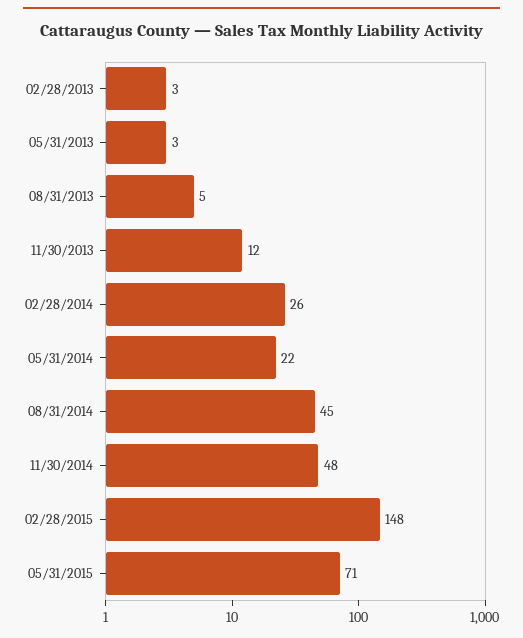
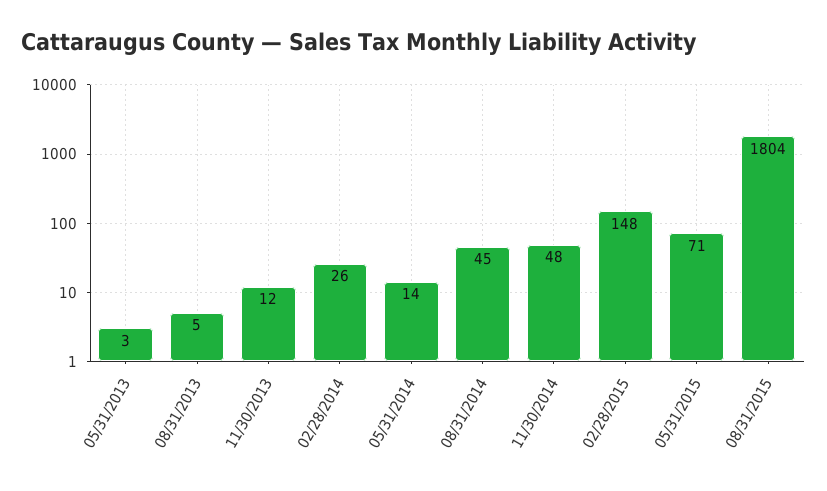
02/28/2013: 3 -> none
05/31/2014: 22 -> 14
08/31/2015: none -> 1804

